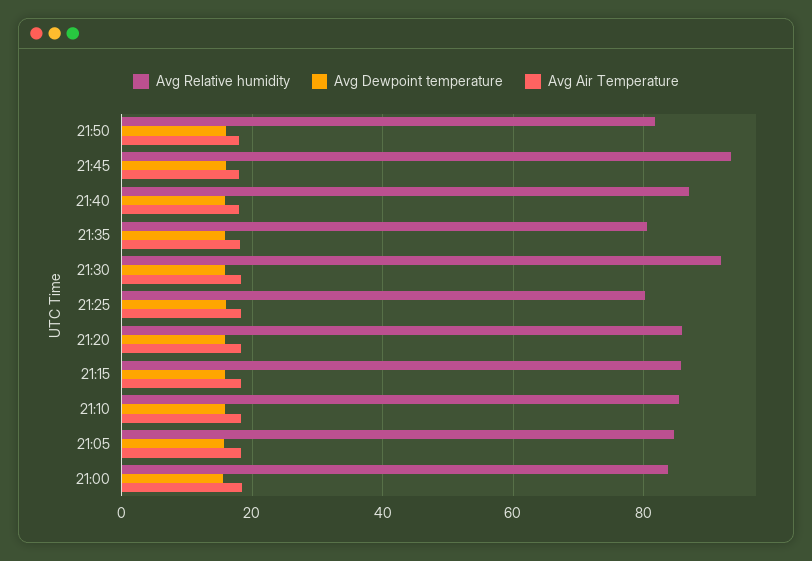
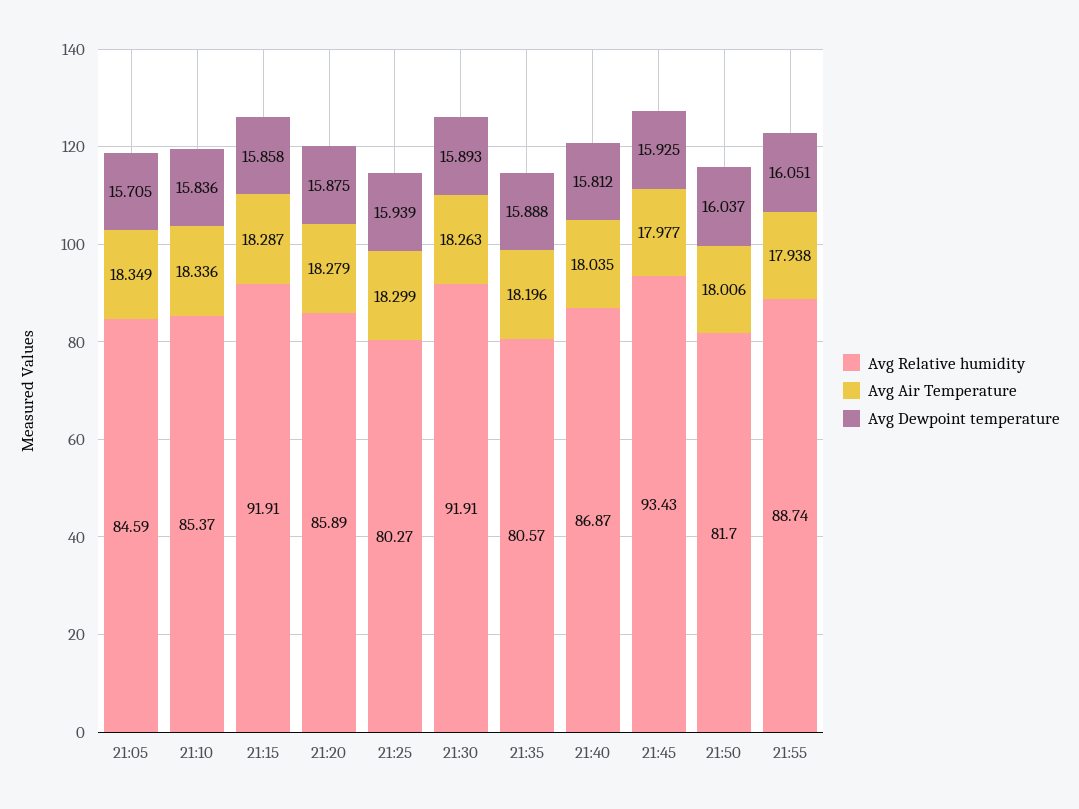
Avg Relative humidity, 21:15: 86 -> 91.91
Avg Relative humidity, 21:00: 84 -> none
Avg Dewpoint temperature, 21:00: 16 -> none
Avg Air Temperature, 21:00: 18 -> none
Avg Relative humidity, 21:55: none -> 88.74
Avg Air Temperature, 21:55: none -> 17.938
Avg Dewpoint temperature, 21:55: none -> 16.051

